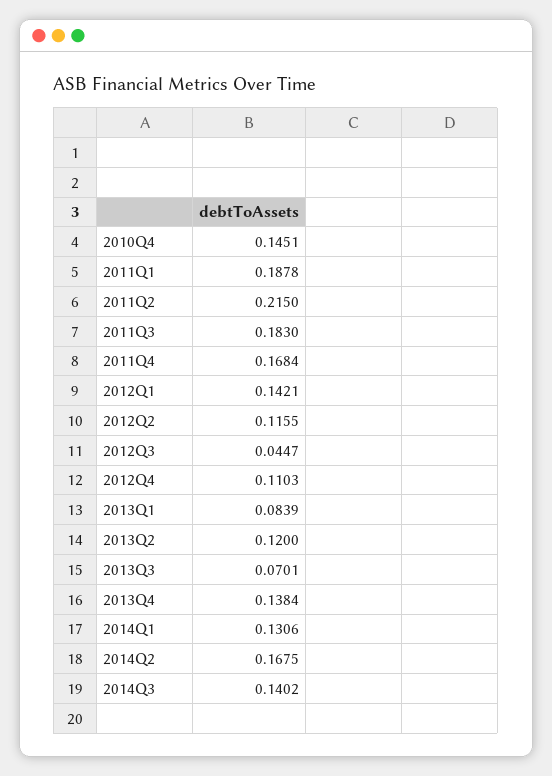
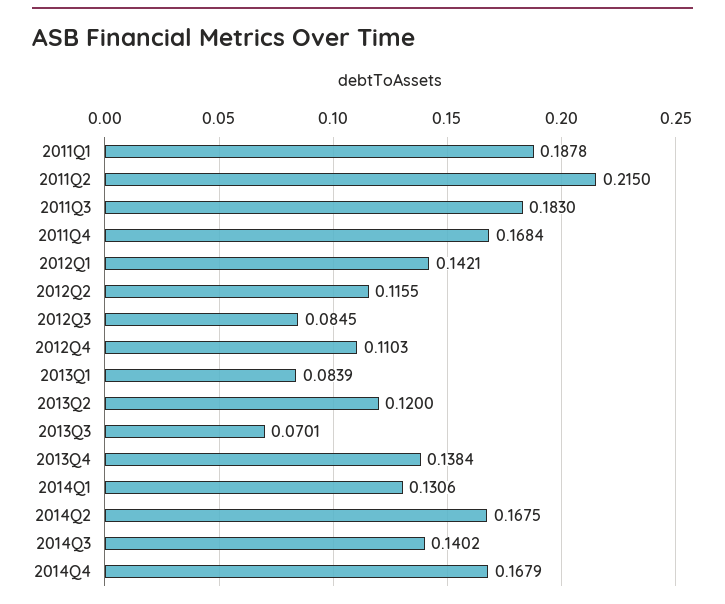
2010Q4: 0.1451 -> none
2012Q3: 0.0447 -> 0.0845
2014Q4: none -> 0.1679

